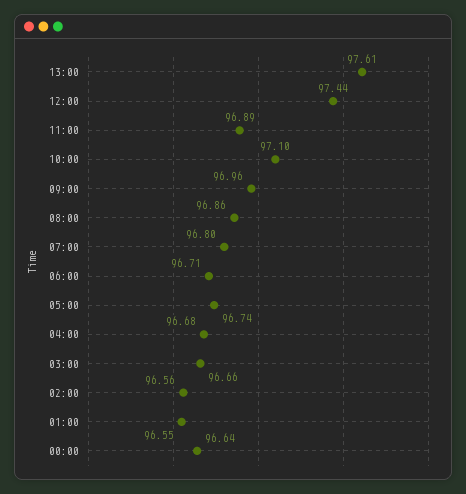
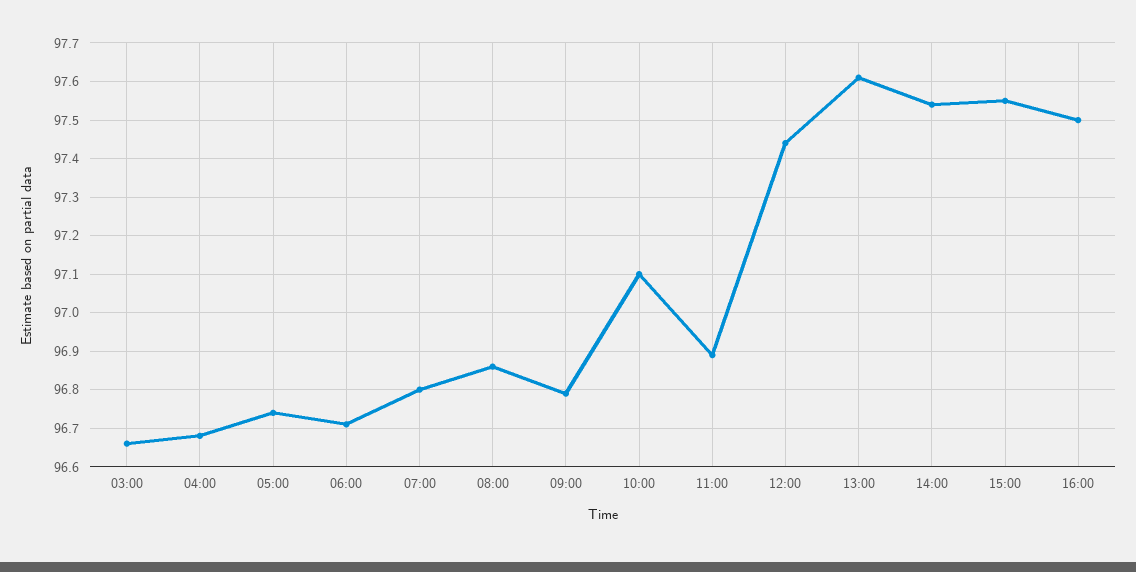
09:00: 96.96 -> 96.8
02:00: 96.56 -> none
01:00: 96.55 -> none
00:00: 96.64 -> none
14:00: none -> 97.55
15:00: none -> 97.55
16:00: none -> 97.5

